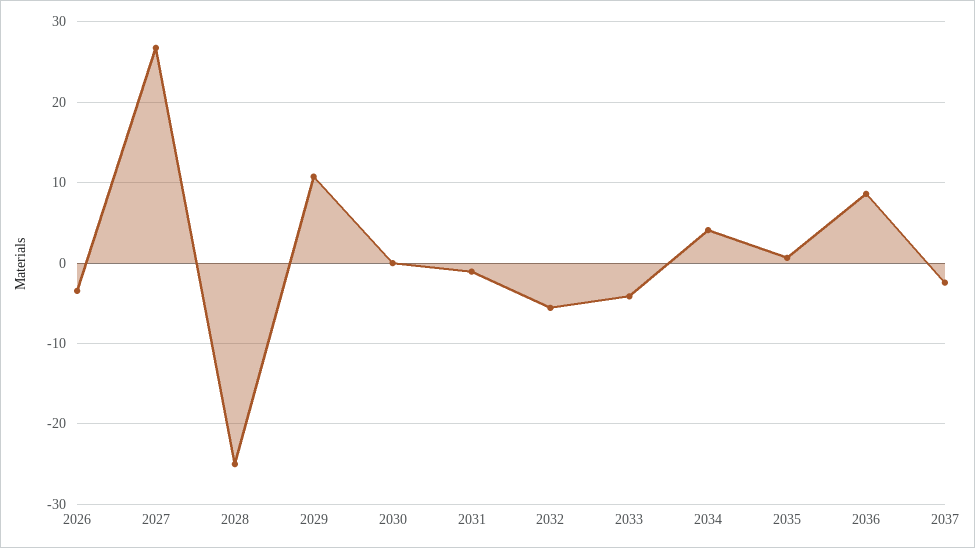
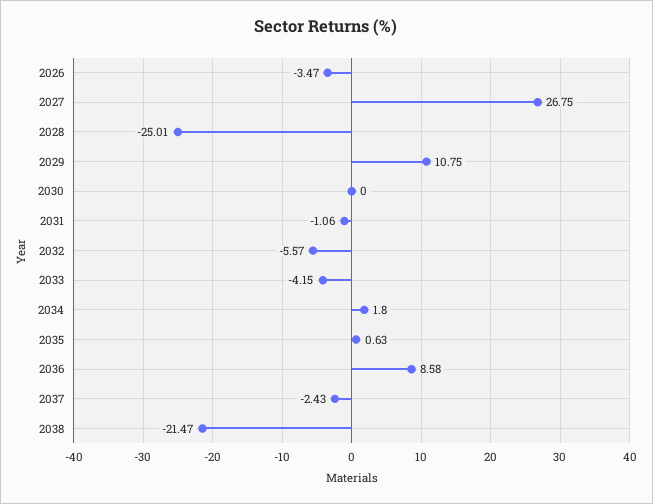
2034: 4 -> 1.8
2038: none -> -21.47

